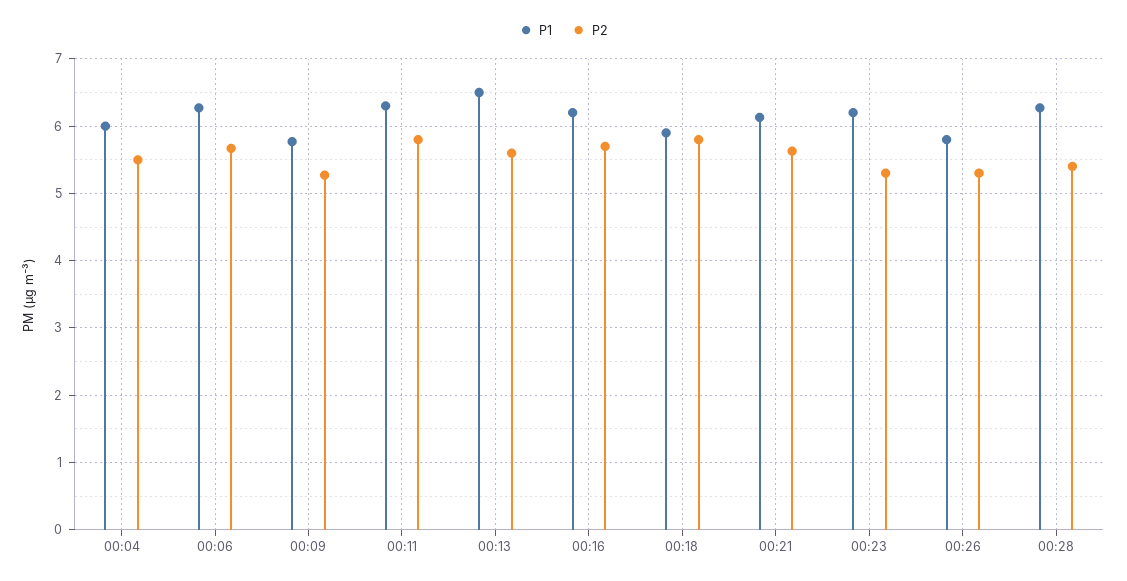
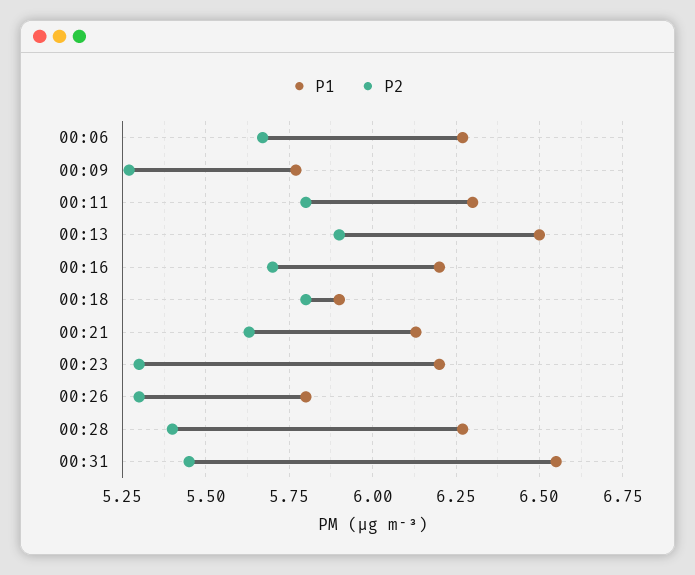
P1, 00:04: 6 -> none
P2, 00:04: 5.5 -> none
P2, 00:13: 5.6 -> 5.9
P1, 00:31: none -> 6.55
P2, 00:31: none -> 5.45

